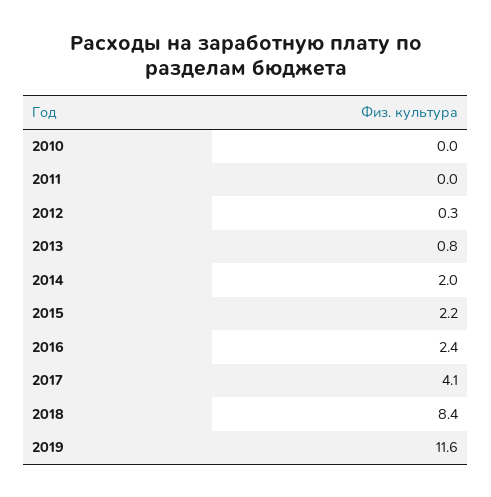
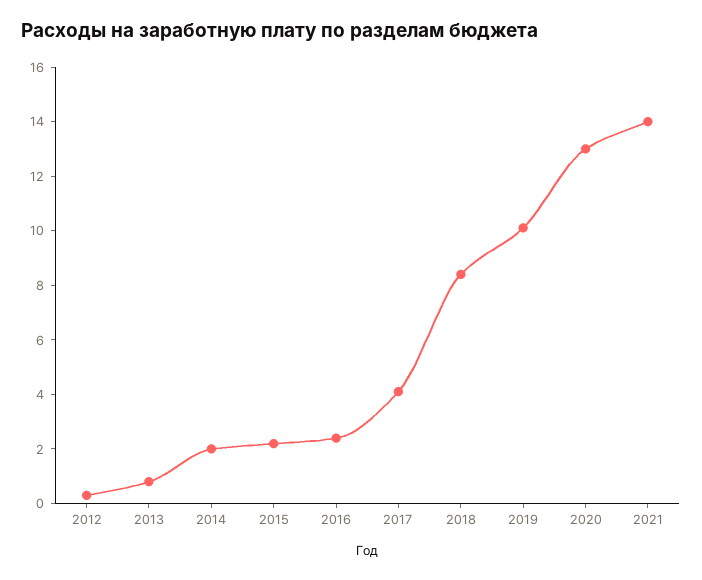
2010: 0 -> none
2011: 0 -> none
2019: 11.6 -> 10
2020: none -> 13
2021: none -> 14

